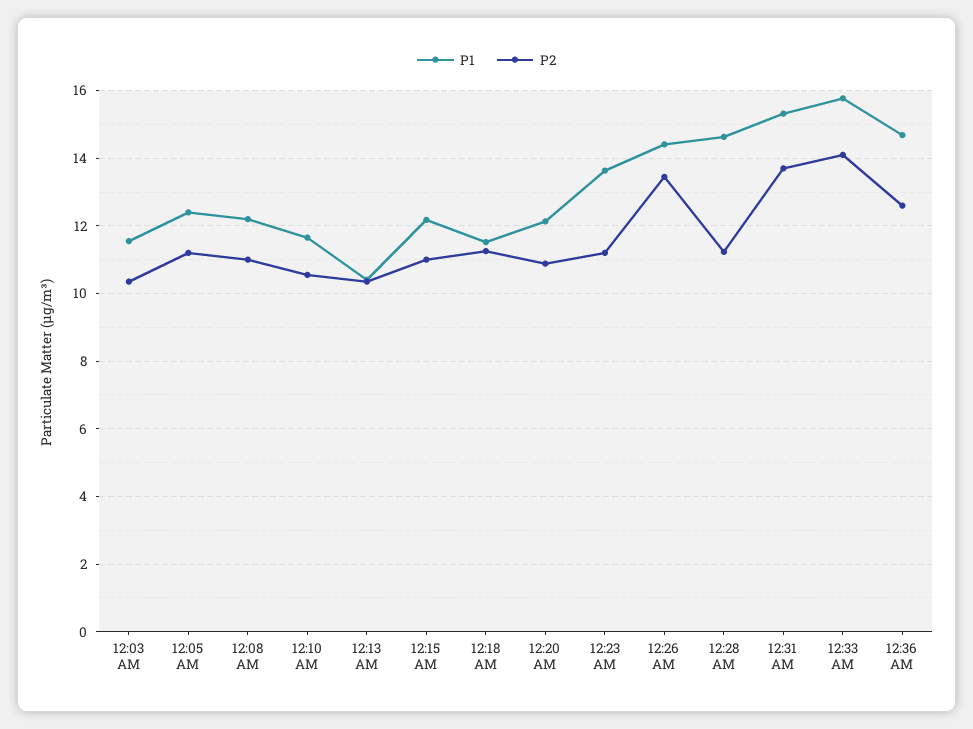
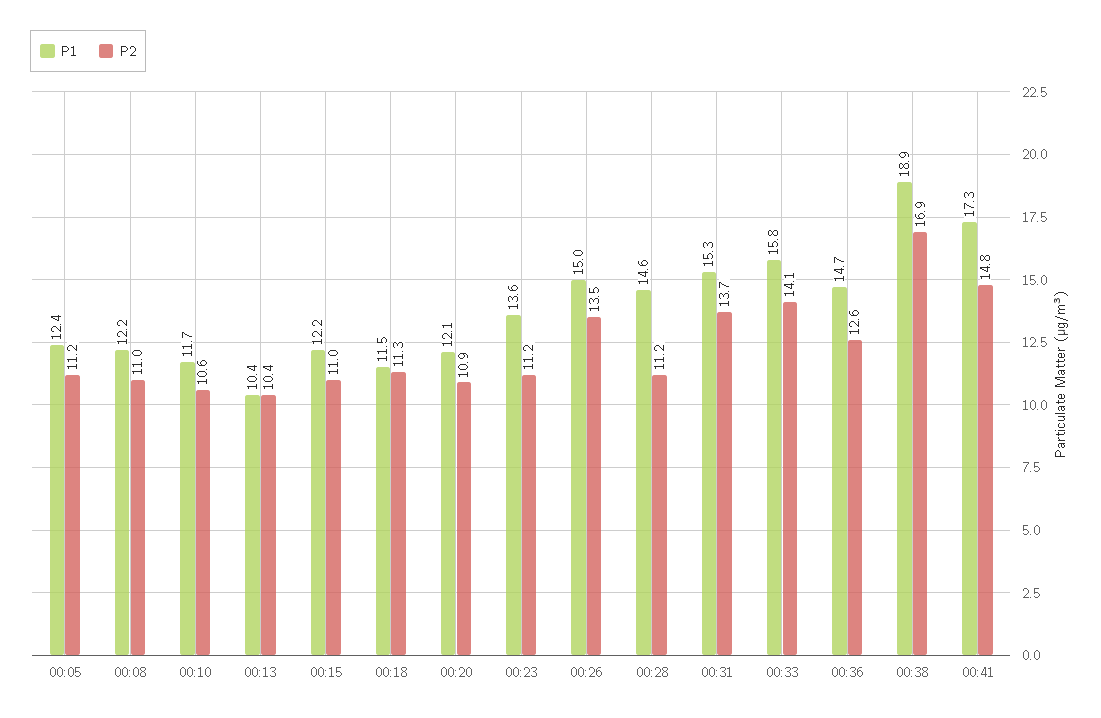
P1, 12:03 AM: 11.6 -> none
P2, 12:03 AM: 10.4 -> none
P1, 12:26 AM: 14.4 -> 15
P1, 00:38: none -> 18.9
P2, 00:38: none -> 16.9
P1, 00:41: none -> 17.3
P2, 00:41: none -> 14.8

